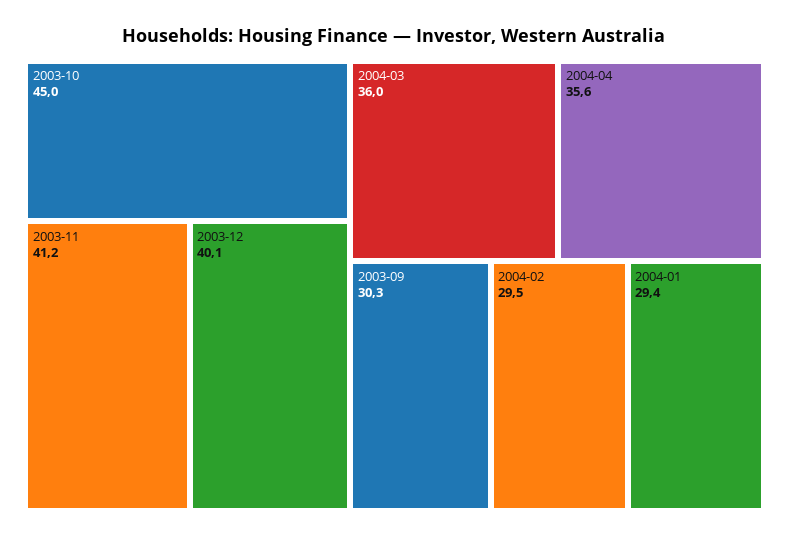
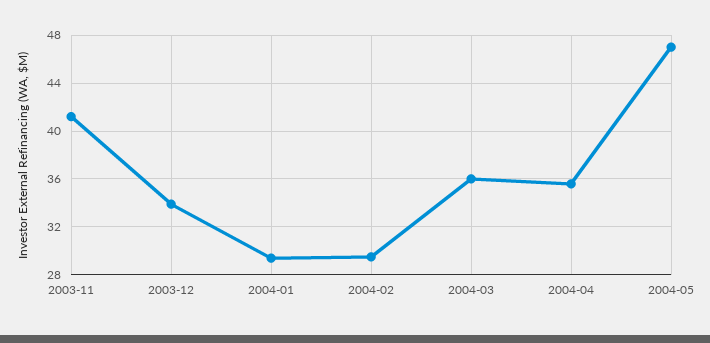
2003-10: 45 -> none
2003-12: 40.1 -> 34
2003-09: 30.3 -> none
2004-05: none -> 47

